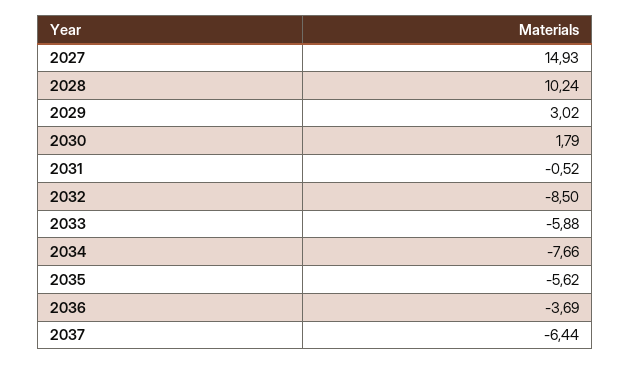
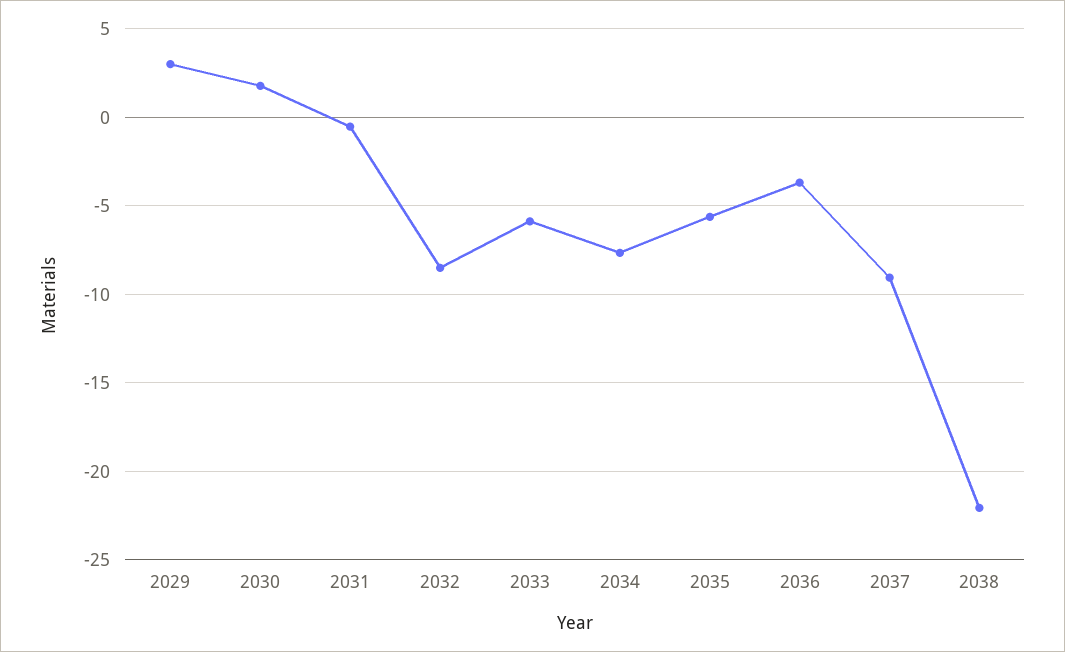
2027: 14.93 -> none
2028: 10.24 -> none
2037: -6.44 -> -9
2038: none -> -22

